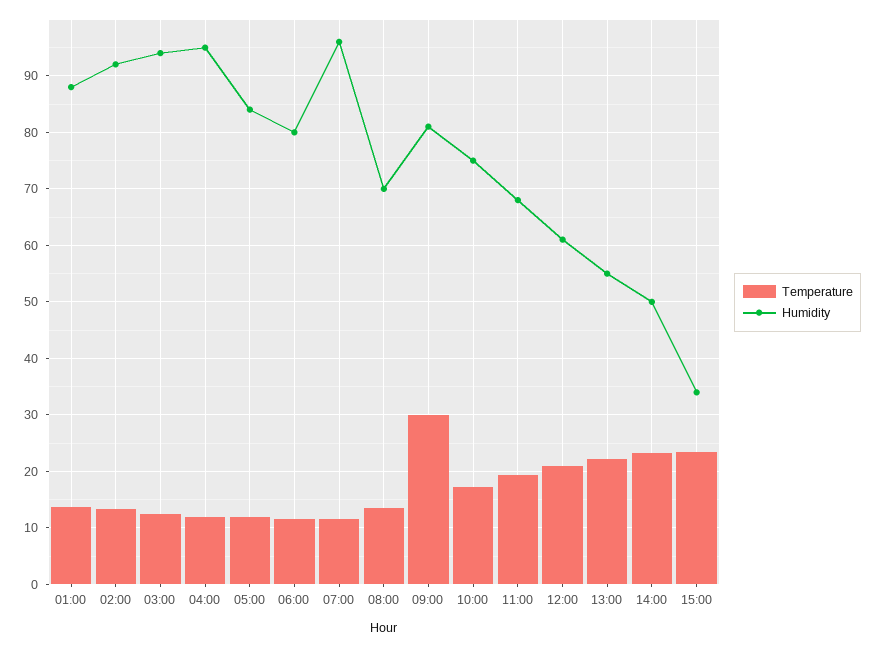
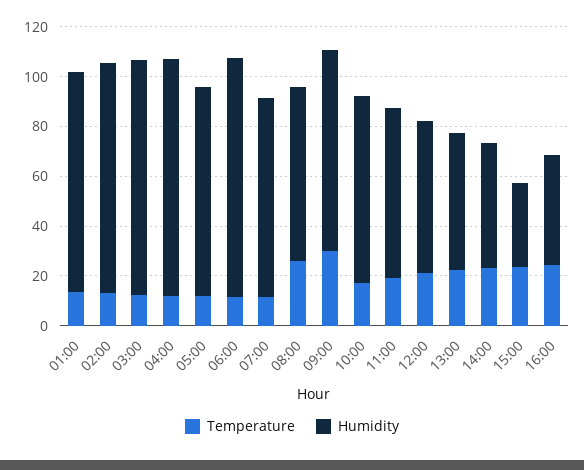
Humidity, 06:00: 80 -> 95
Humidity, 07:00: 96 -> 80
Temperature, 08:00: 14 -> 25
Temperature, 16:00: none -> 25
Humidity, 16:00: none -> 45

